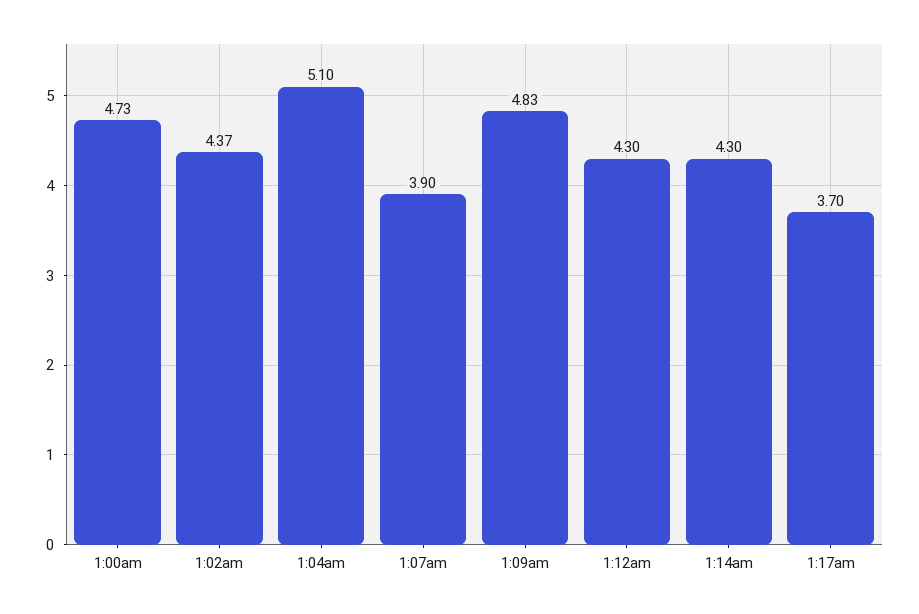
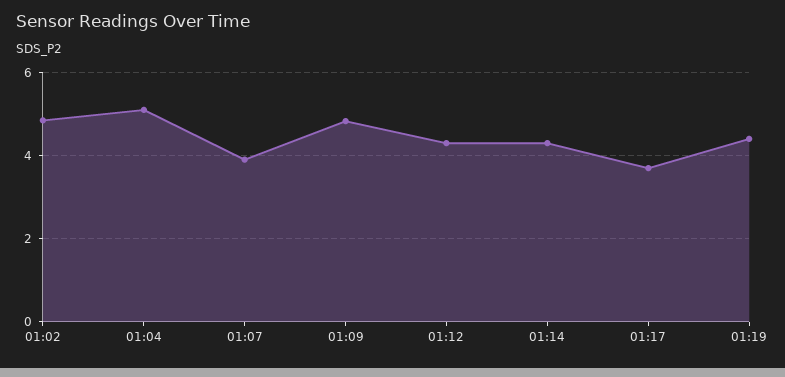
1:00am: 4.73 -> none
1:02am: 4.37 -> 4.8
01:19: none -> 4.4

